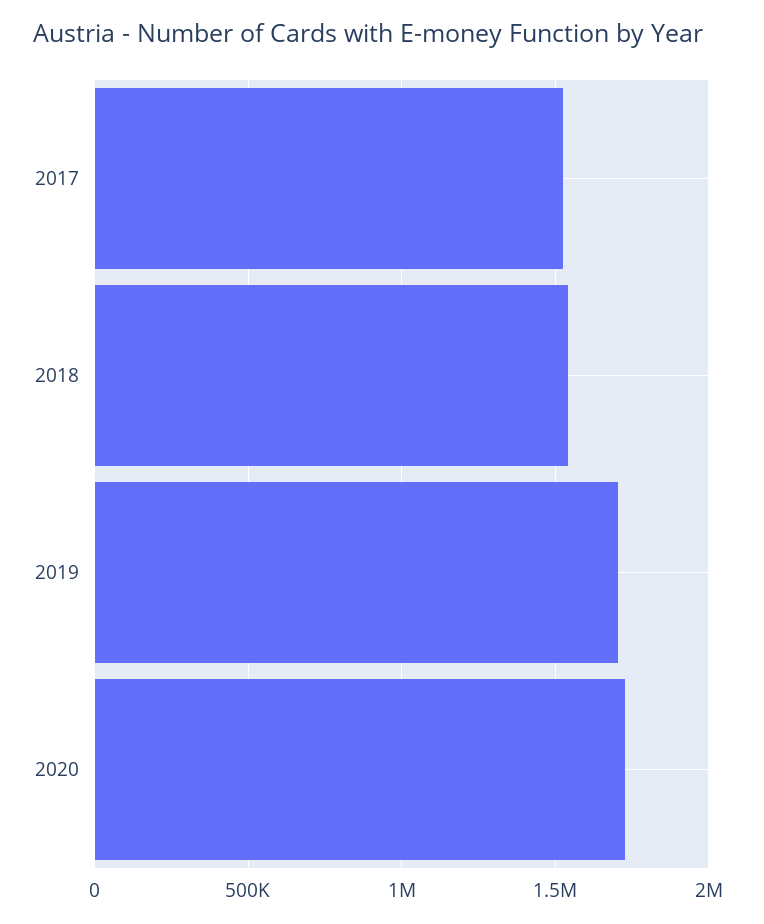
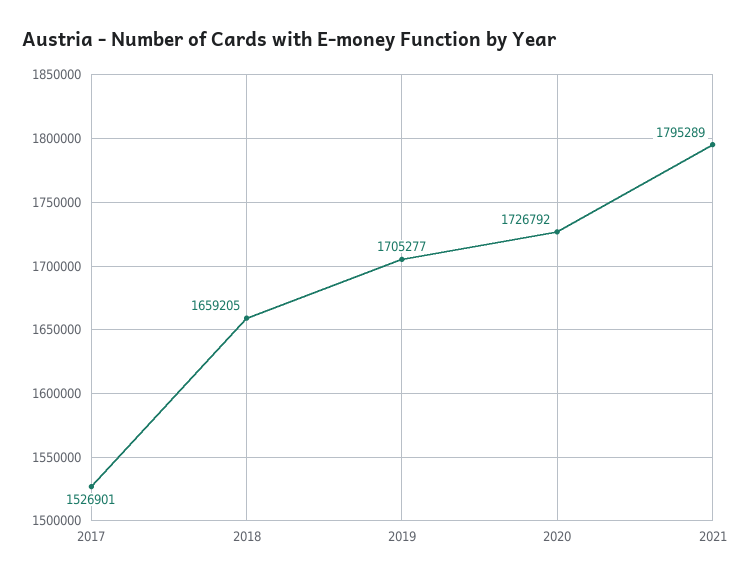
2018: 1550000 -> 1659205
2021: none -> 1795289

